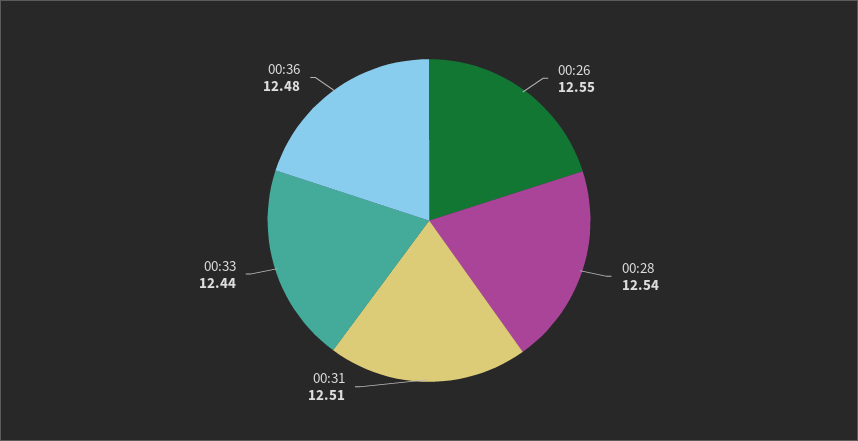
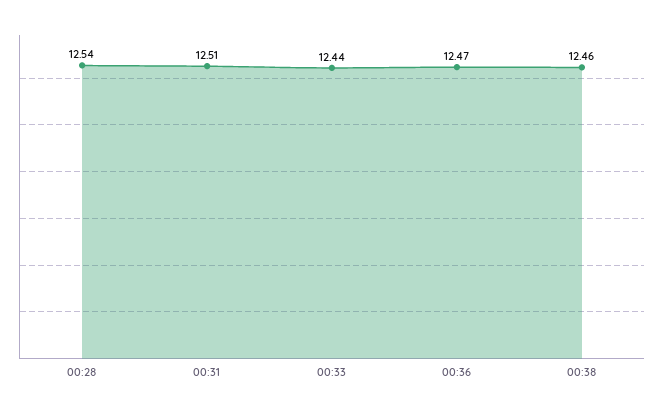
00:26: 12.55 -> none
00:36: 12.48 -> 12.47
00:38: none -> 12.46

